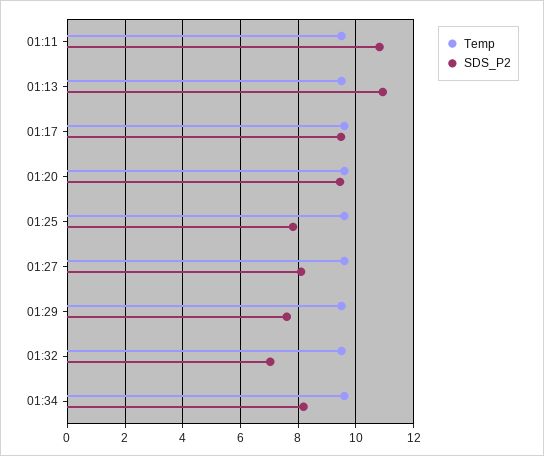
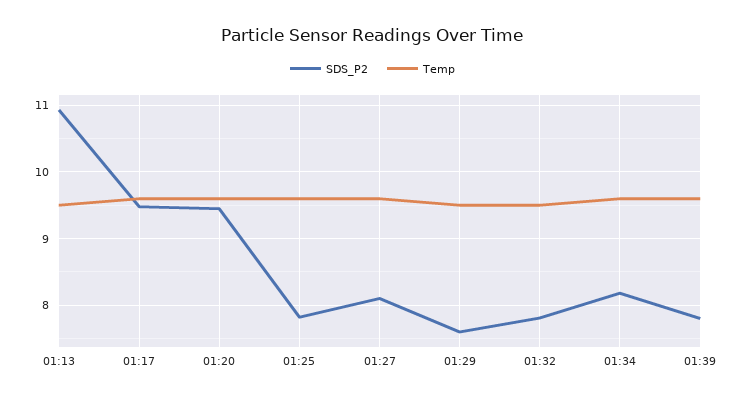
Temp, 01:11: 9.5 -> none
SDS_P2, 01:11: 10.75 -> none
SDS_P2, 01:32: 7 -> 7.8
SDS_P2, 01:39: none -> 7.8
Temp, 01:39: none -> 9.6

